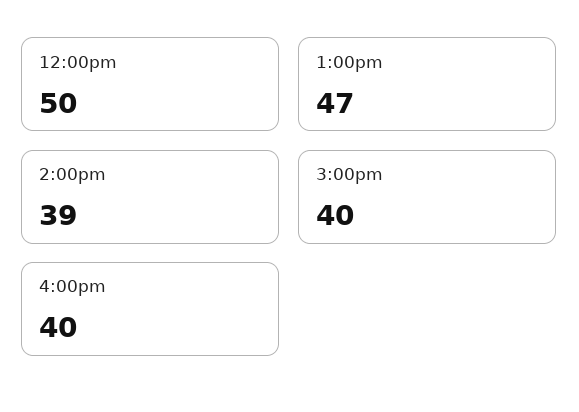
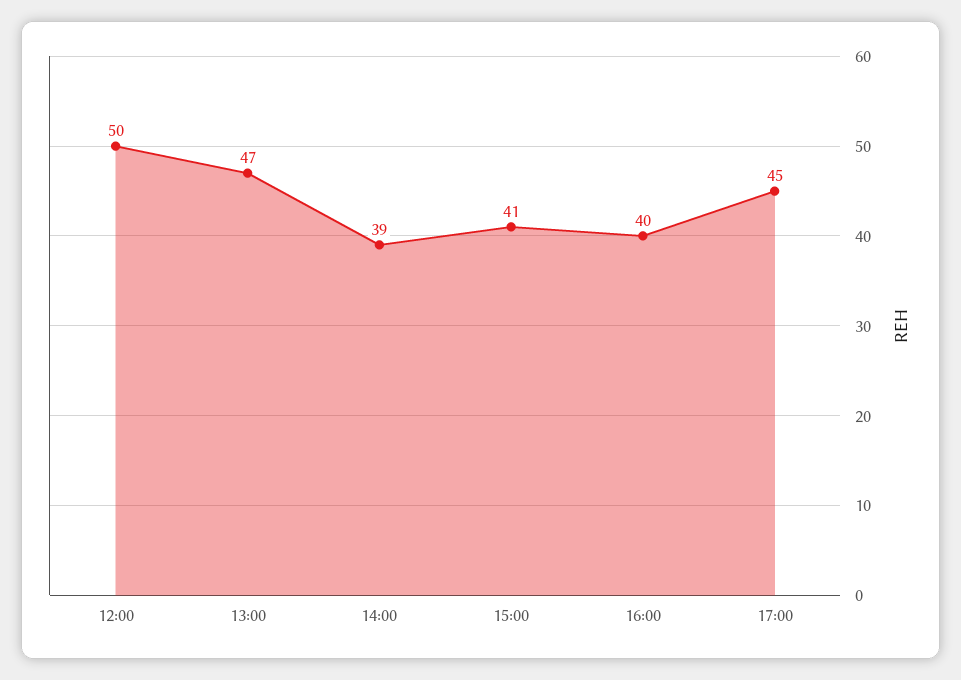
3:00pm: 40 -> 41
17:00: none -> 45

